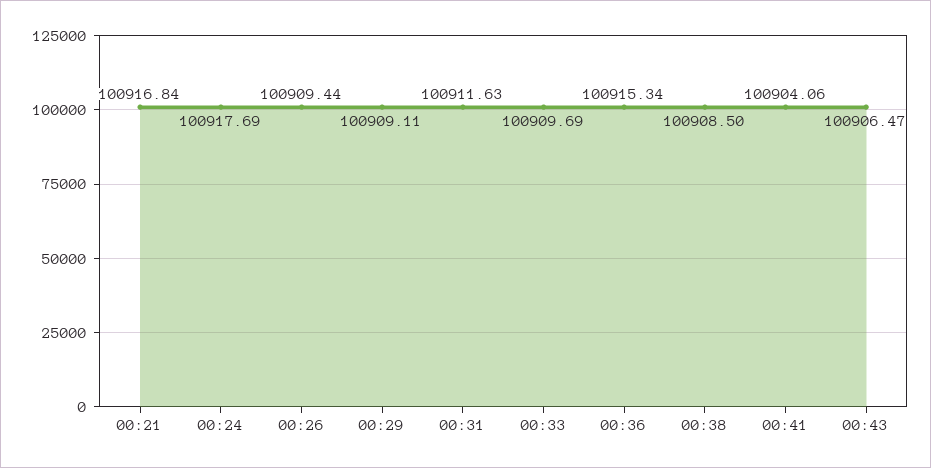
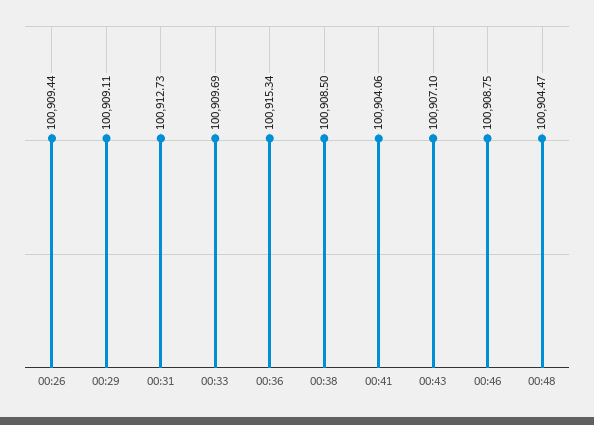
00:21: 100916.84 -> none
00:24: 100917.69 -> none
00:31: 100911.63 -> 100912.73
00:43: 100906.47 -> 100907.1
00:46: none -> 100908.75
00:48: none -> 100904.47

